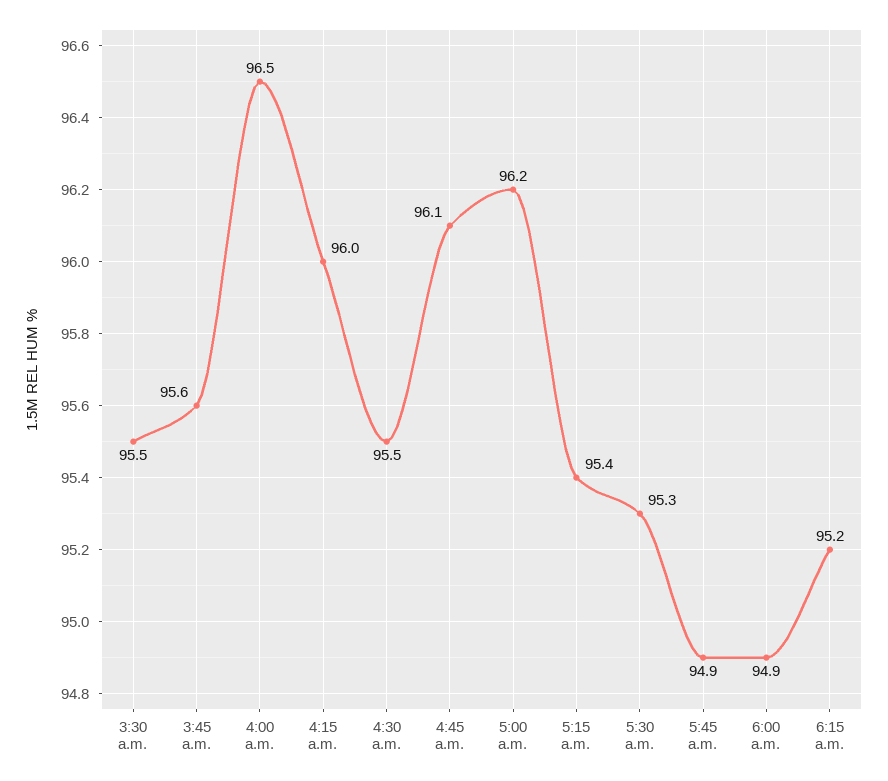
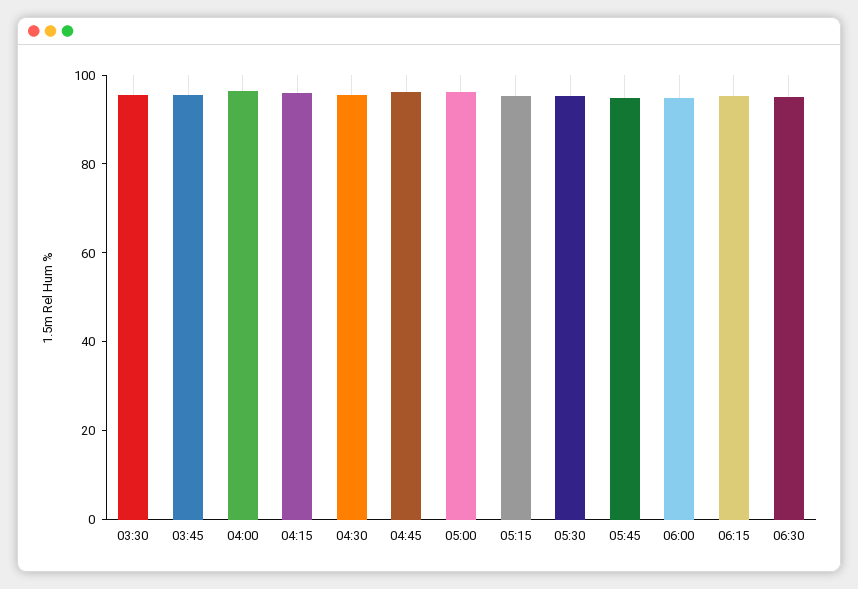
06:30: none -> 95

